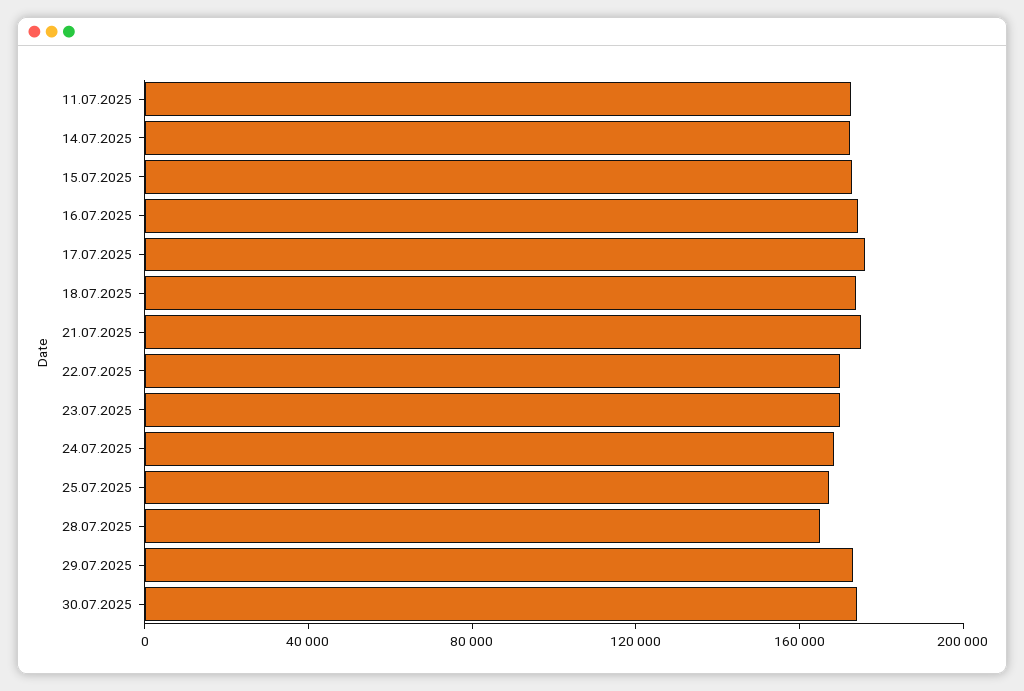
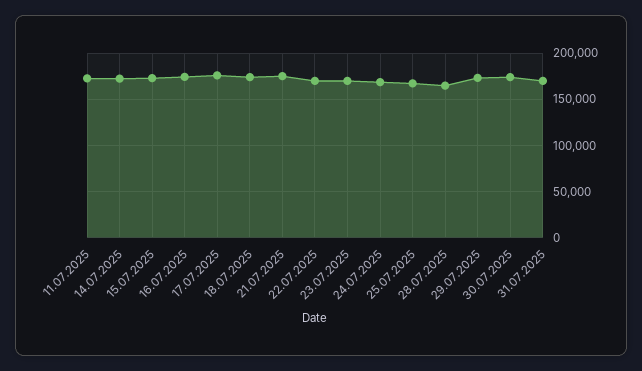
31.07.2025: none -> 170000

